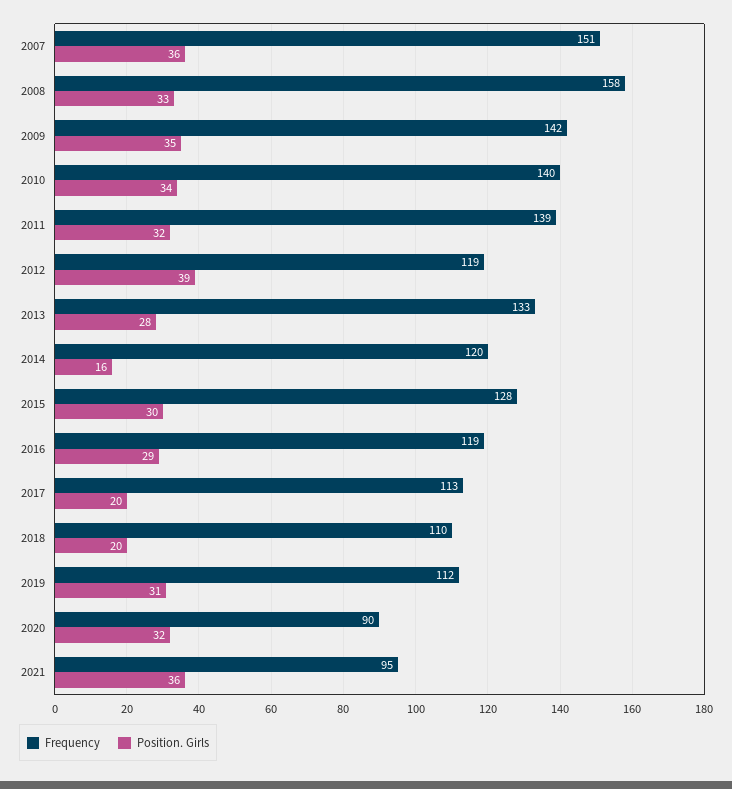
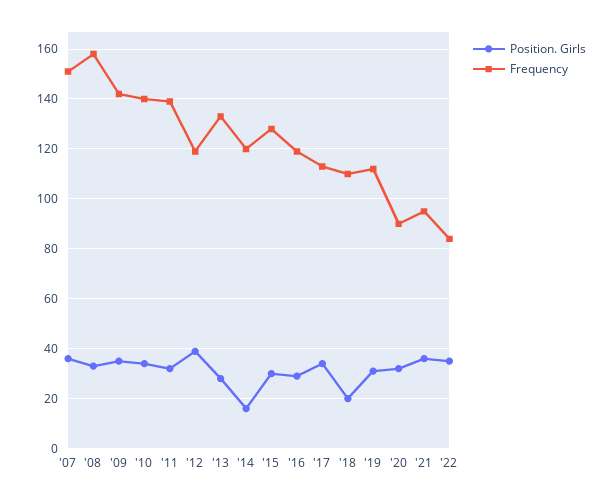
Position. Girls, 2017: 20 -> 35
Position. Girls, '22: none -> 35
Frequency, '22: none -> 85

